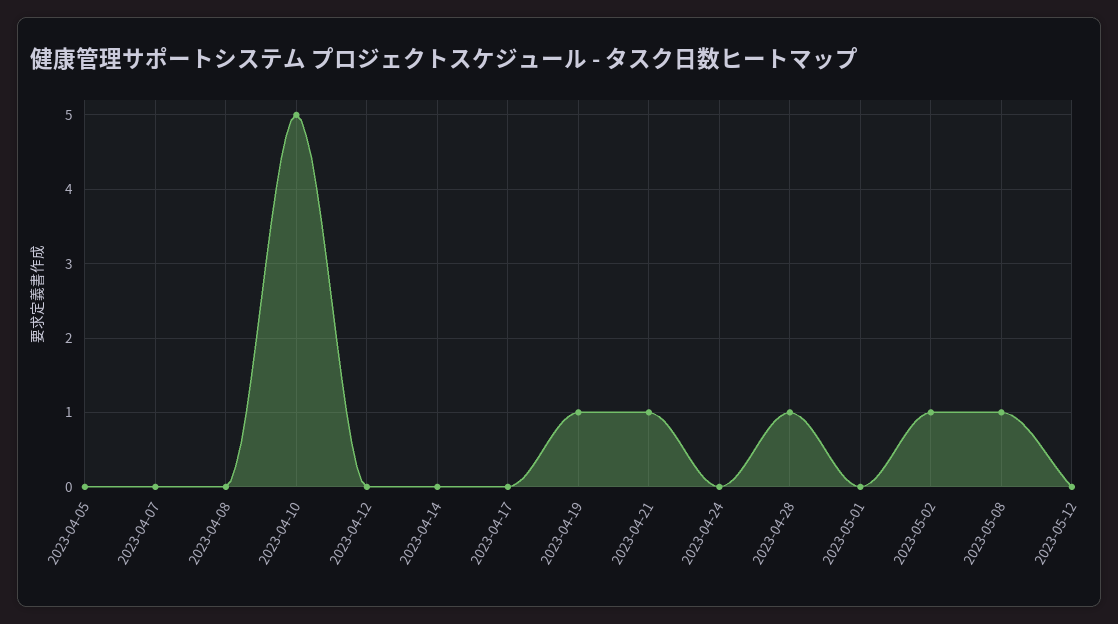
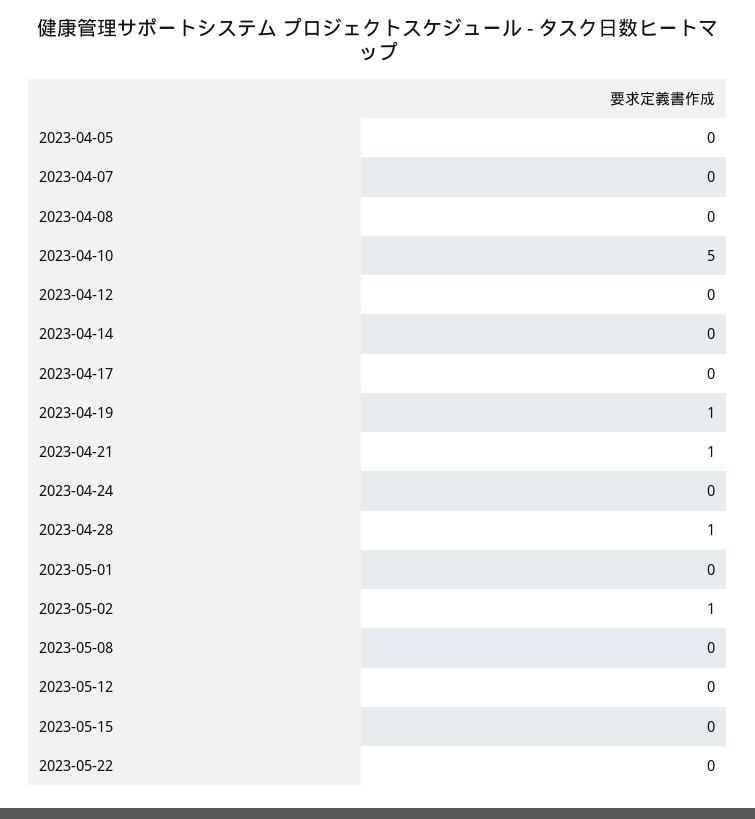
2023-05-08: 1 -> 0
2023-05-15: none -> 0
2023-05-22: none -> 0

